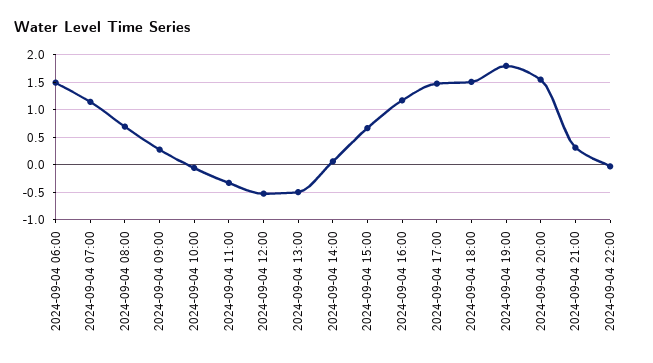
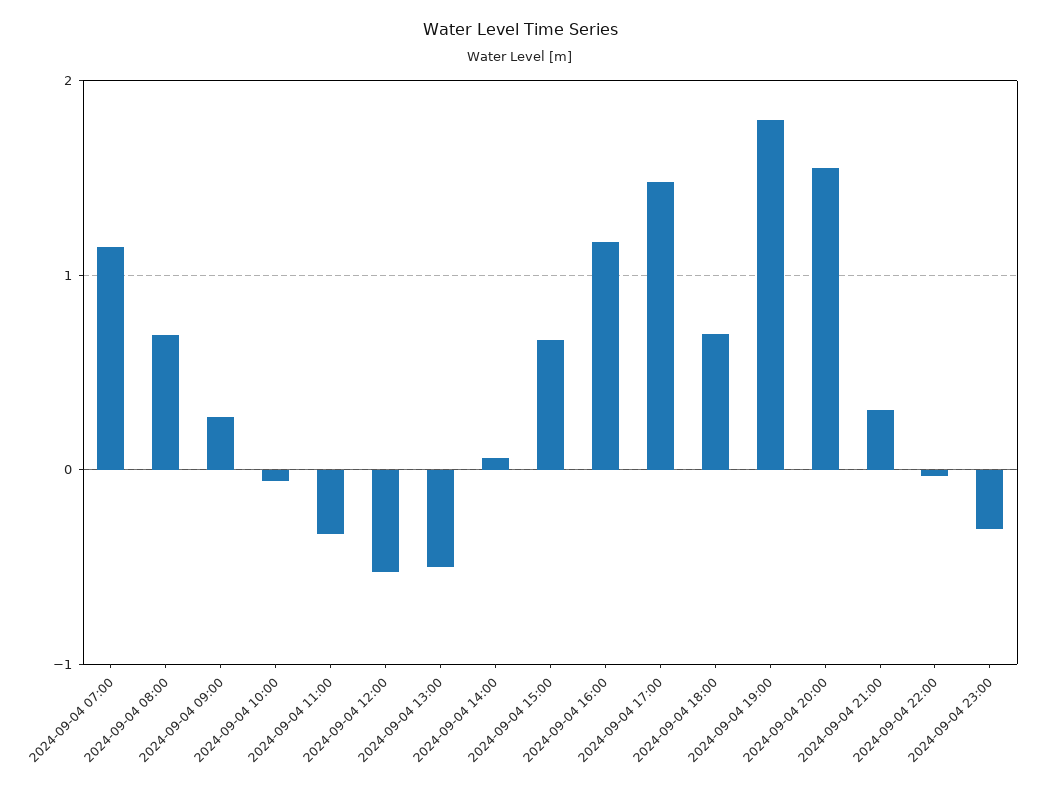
2024-09-04 06:00: 1.5 -> none
2024-09-04 18:00: 1.5 -> 0.7
2024-09-04 23:00: none -> -0.3

